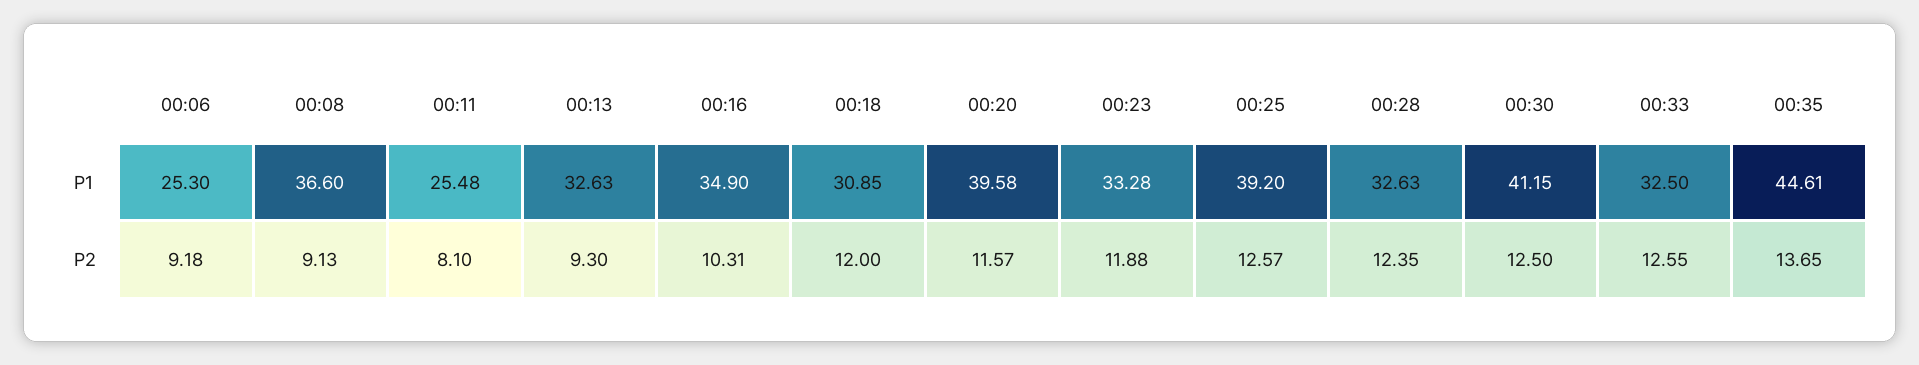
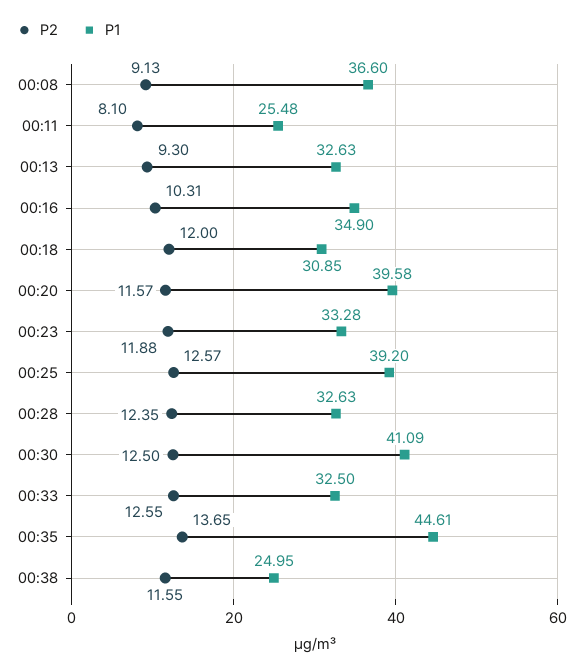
P1, 00:06: 25.3 -> none
P1, 00:30: 41.15 -> 41.09
P2, 00:06: 9.18 -> none
P2, 00:38: none -> 11.55
P1, 00:38: none -> 24.95

